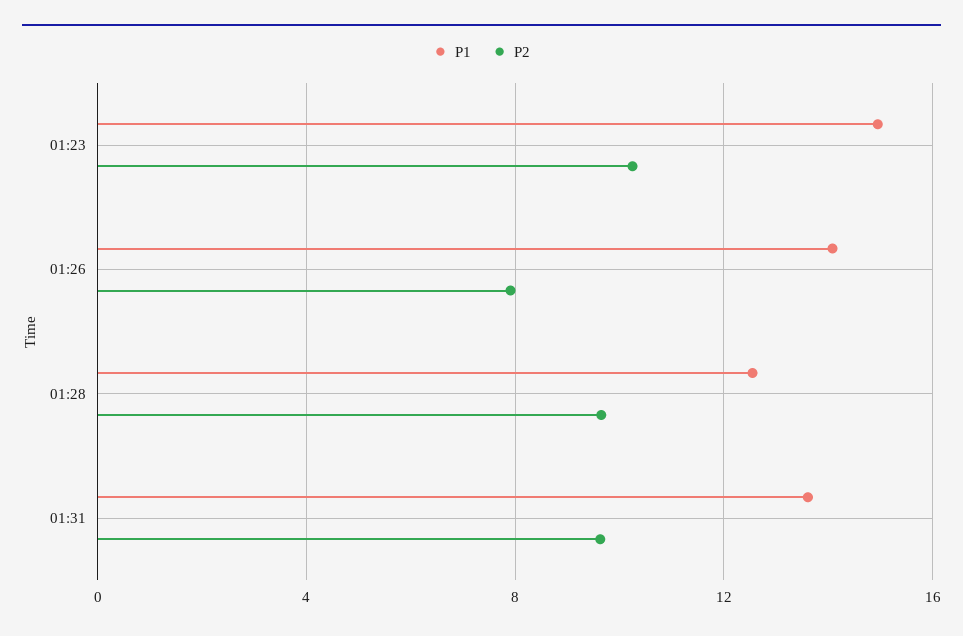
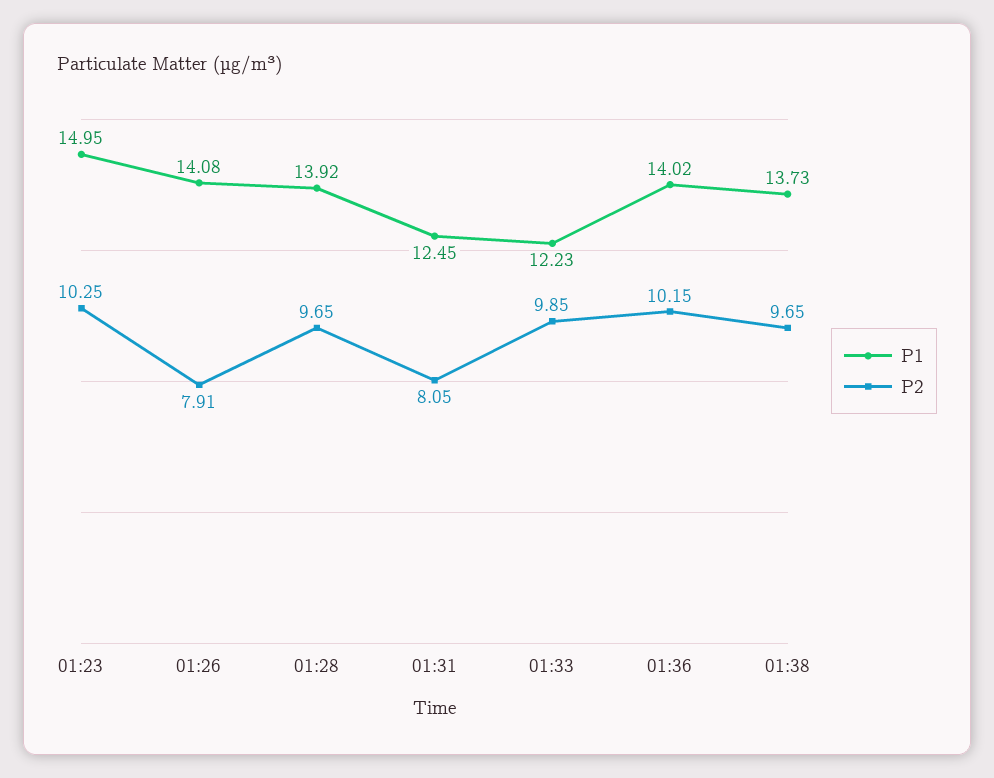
P1, 01:28: 12.5 -> 13.92
P1, 01:31: 13.5 -> 12.45
P2, 01:31: 9.5 -> 8.05
P1, 01:33: none -> 12.23
P2, 01:33: none -> 9.85
P1, 01:36: none -> 14.02
P2, 01:36: none -> 10.15
P1, 01:38: none -> 13.73
P2, 01:38: none -> 9.65

